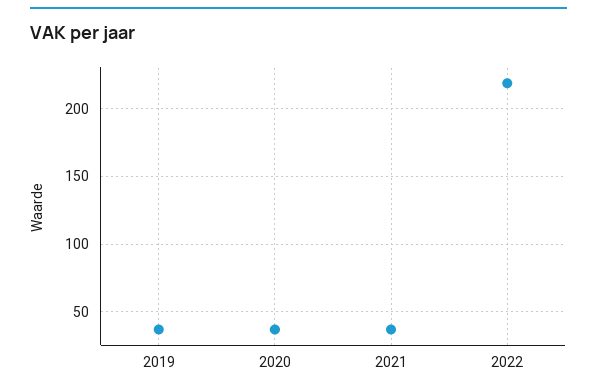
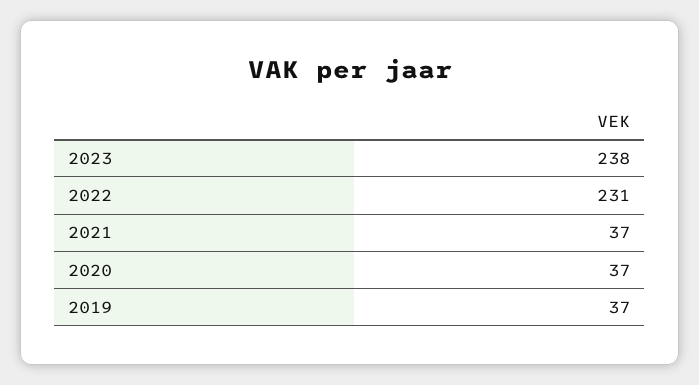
2022: 220 -> 231
2023: none -> 238

